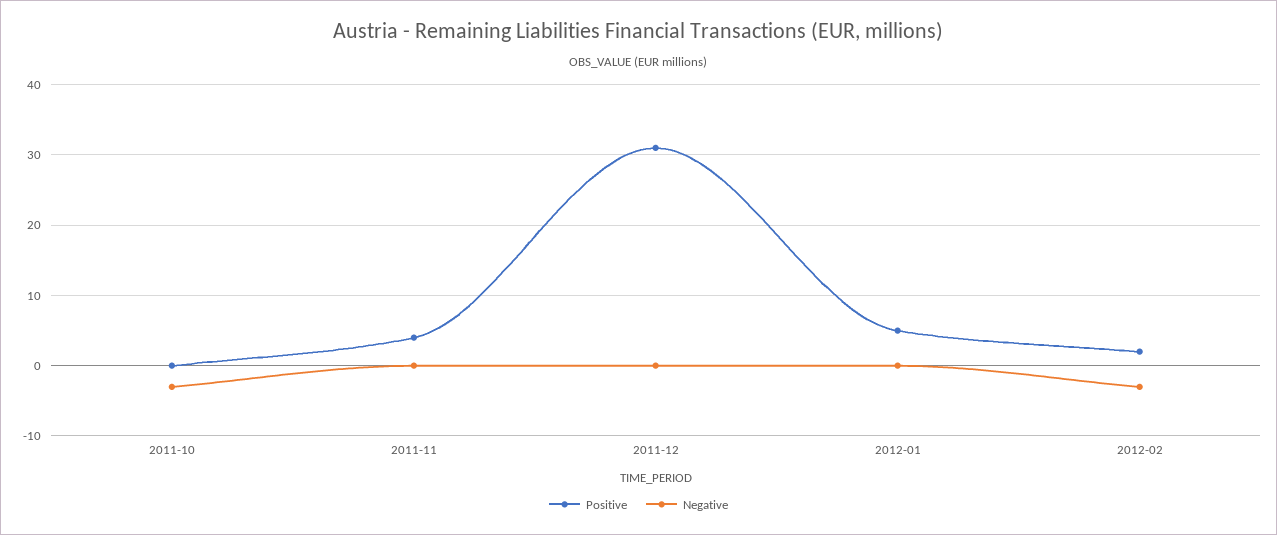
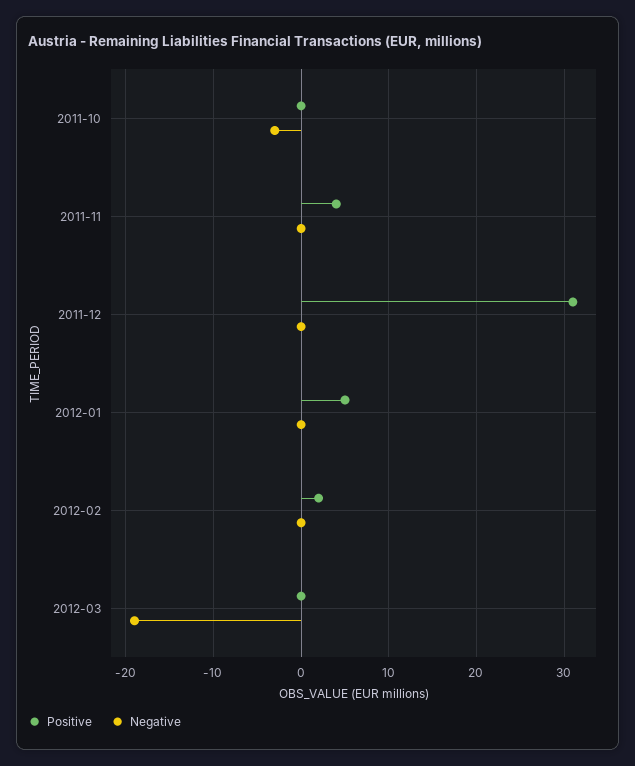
Negative, 2012-02: -3 -> 0
Positive, 2012-03: none -> 0
Negative, 2012-03: none -> -19

